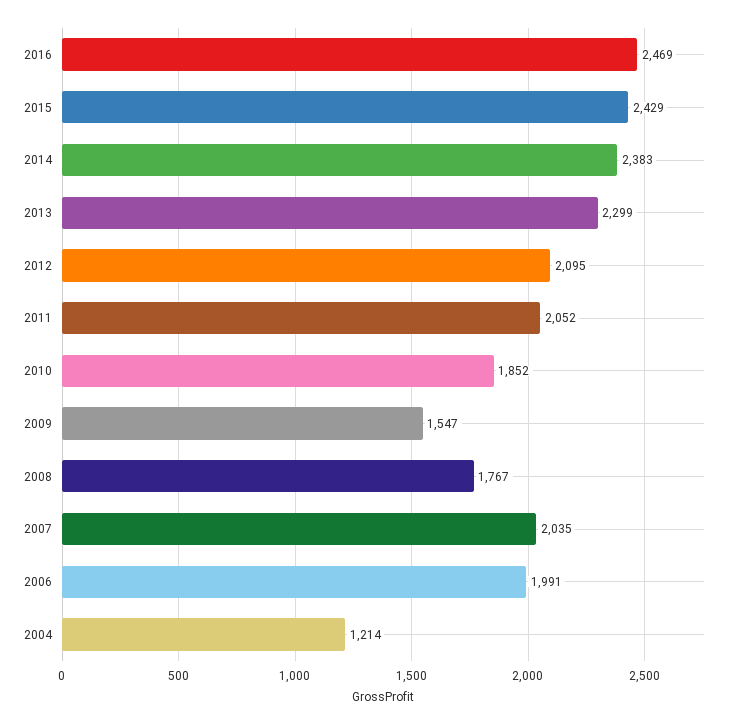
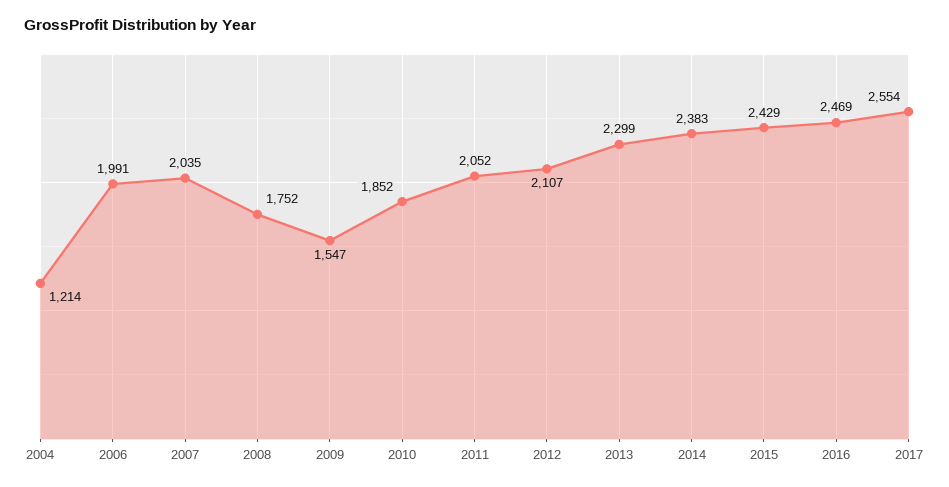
2012: 2095 -> 2107
2008: 1767 -> 1752
2017: none -> 2554

